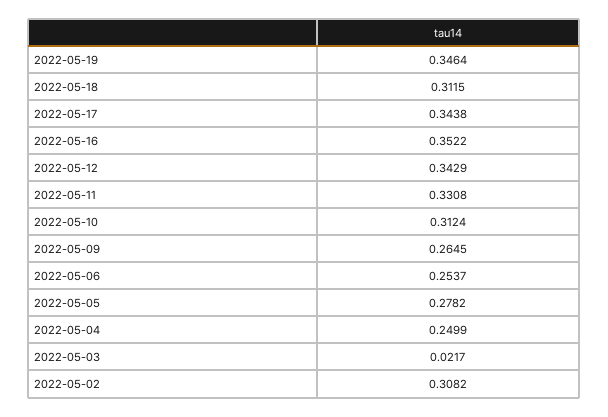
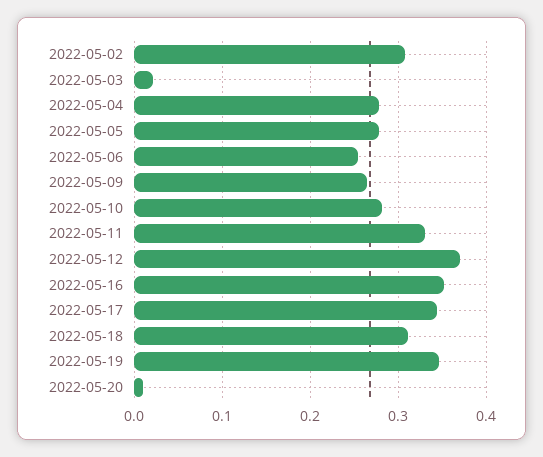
2022-05-12: 0.3429 -> 0.37
2022-05-10: 0.3124 -> 0.28
2022-05-04: 0.2499 -> 0.28
2022-05-20: none -> 0.01

